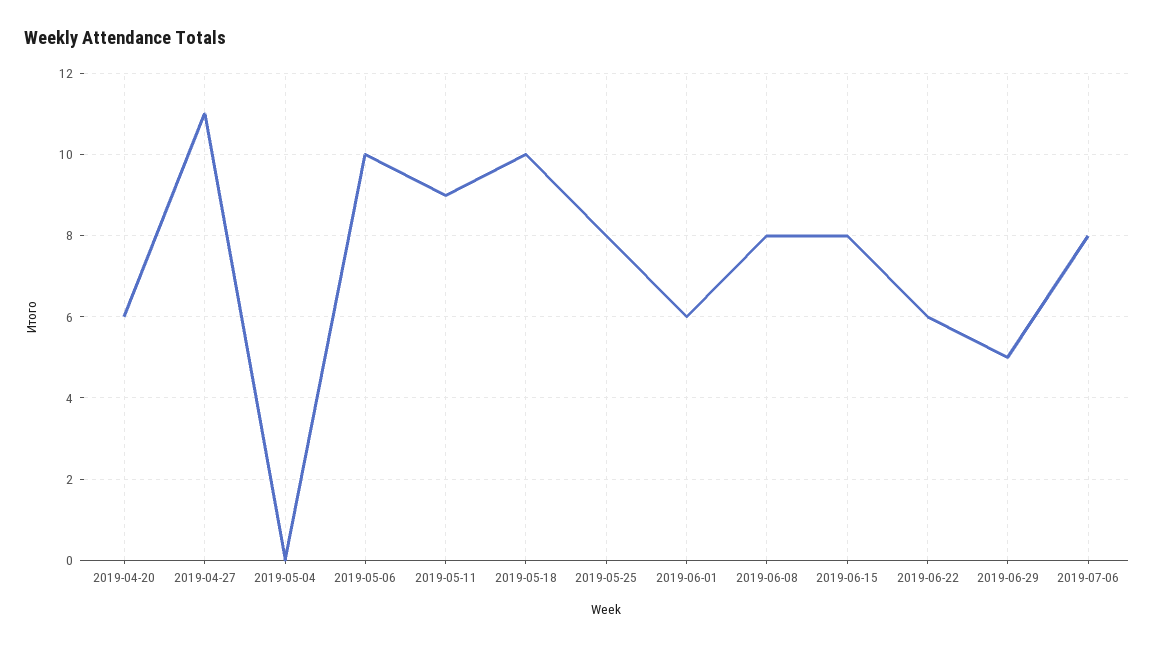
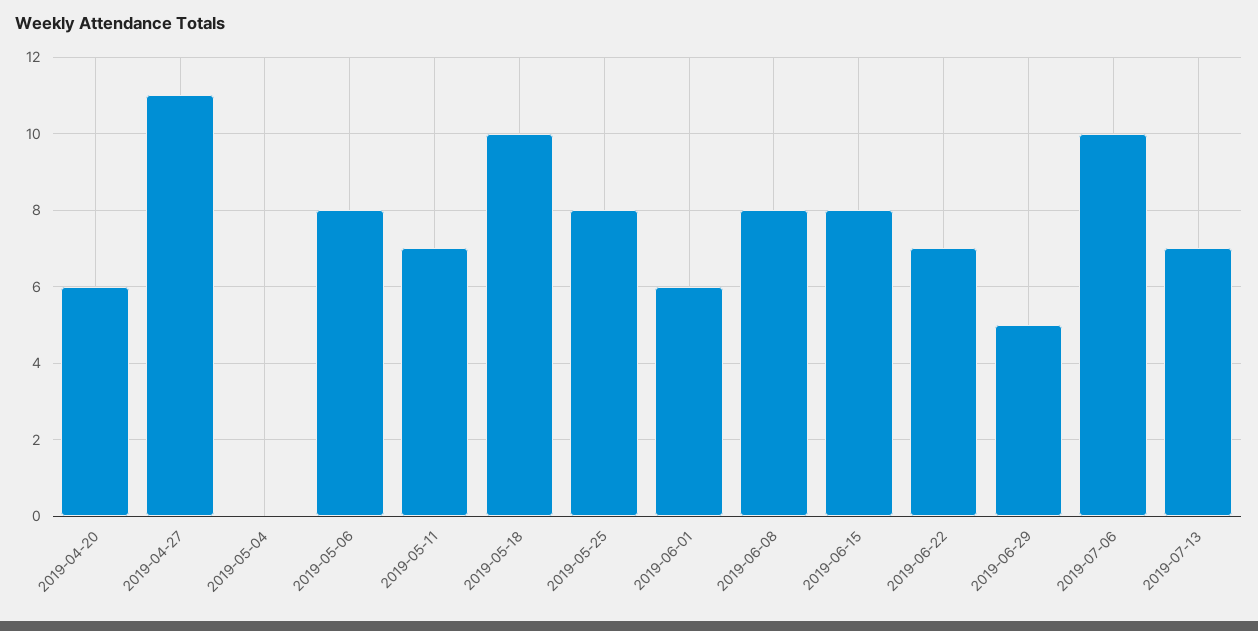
2019-05-06: 10 -> 8
2019-05-11: 9 -> 7
2019-06-22: 6 -> 7
2019-07-06: 8 -> 10
2019-07-13: none -> 7

